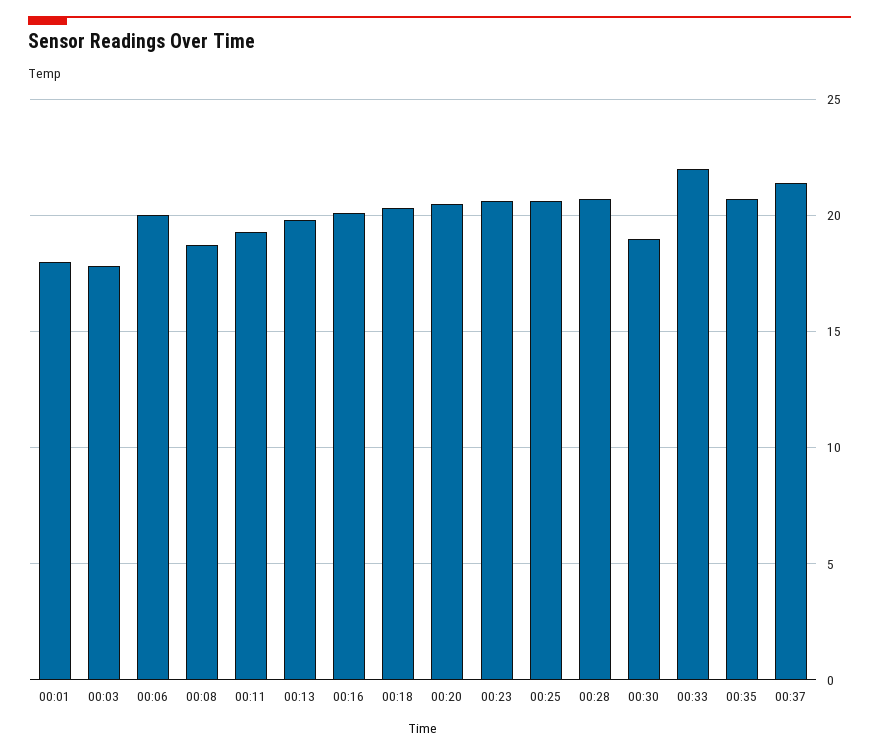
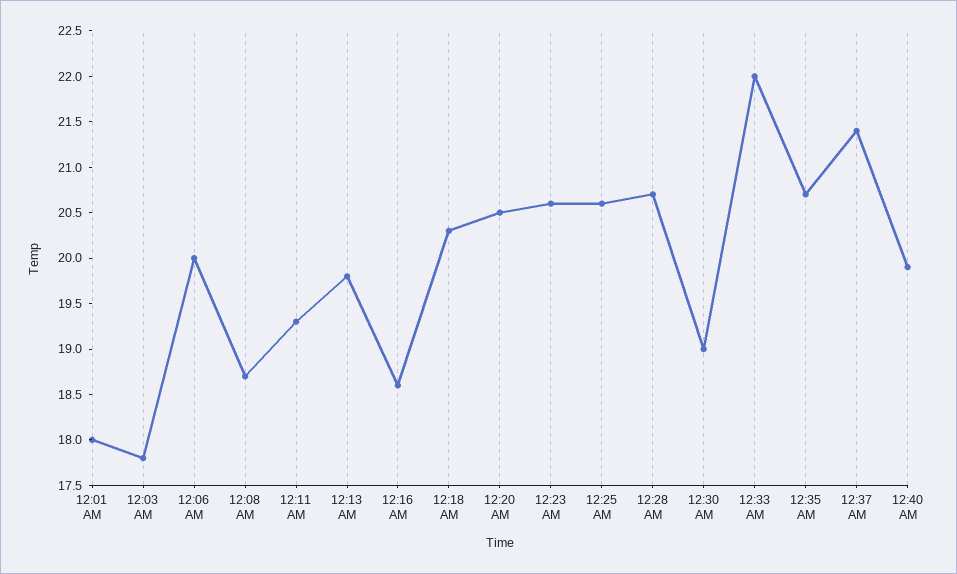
00:16: 20 -> 18.6
12:40 AM: none -> 19.9

